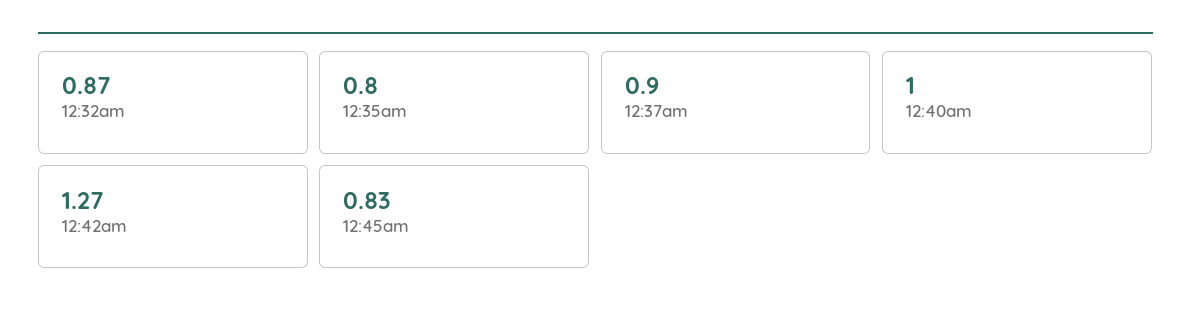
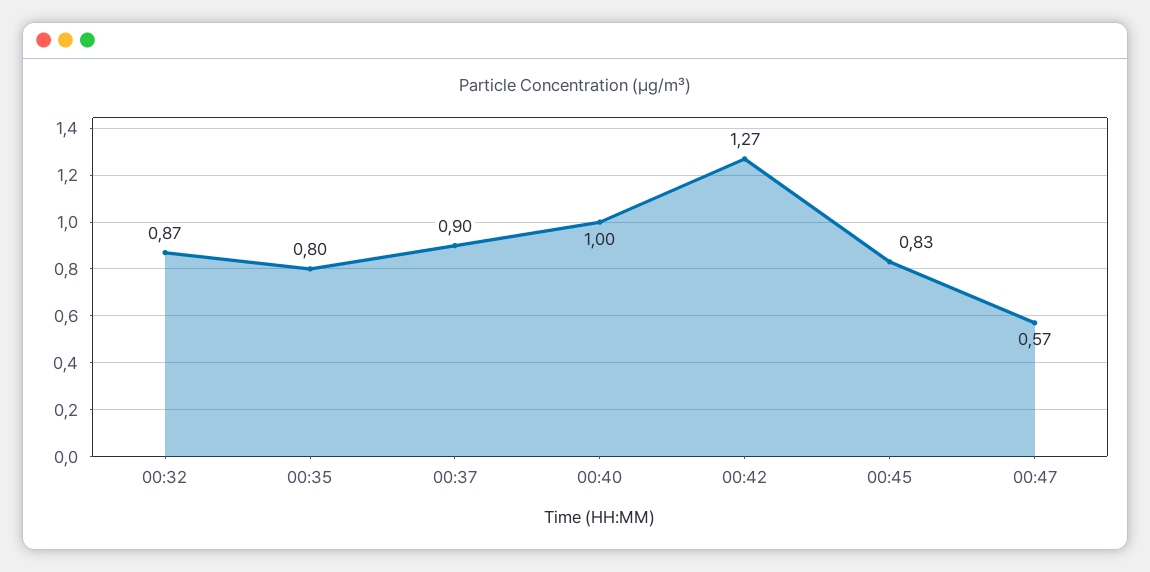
00:47: none -> 0.57

